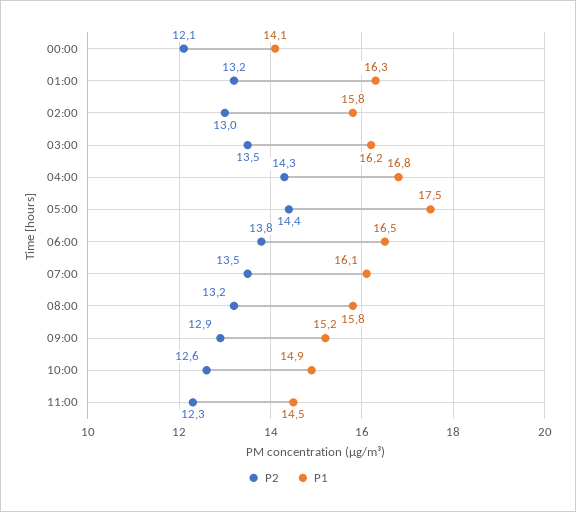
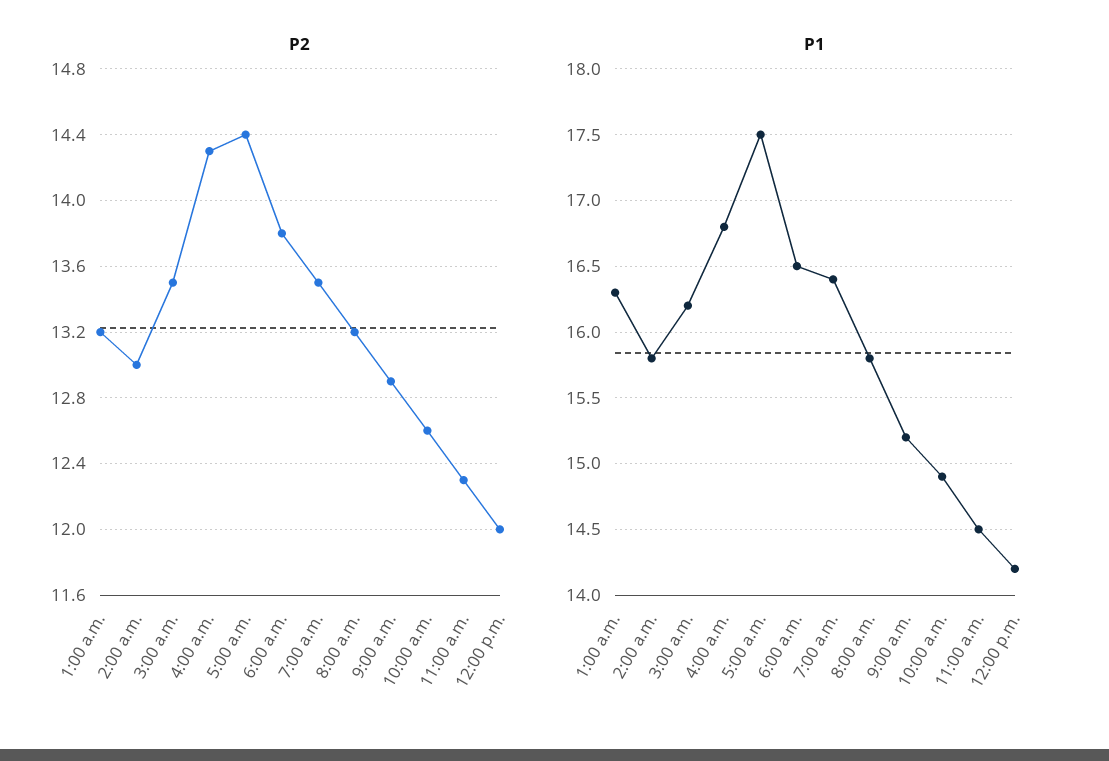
P2, 00:00: 12.1 -> none
P1, 00:00: 14.1 -> none
P1, 07:00: 16.1 -> 16.4
P2, 12:00 p.m.: none -> 12
P1, 12:00 p.m.: none -> 14.2

